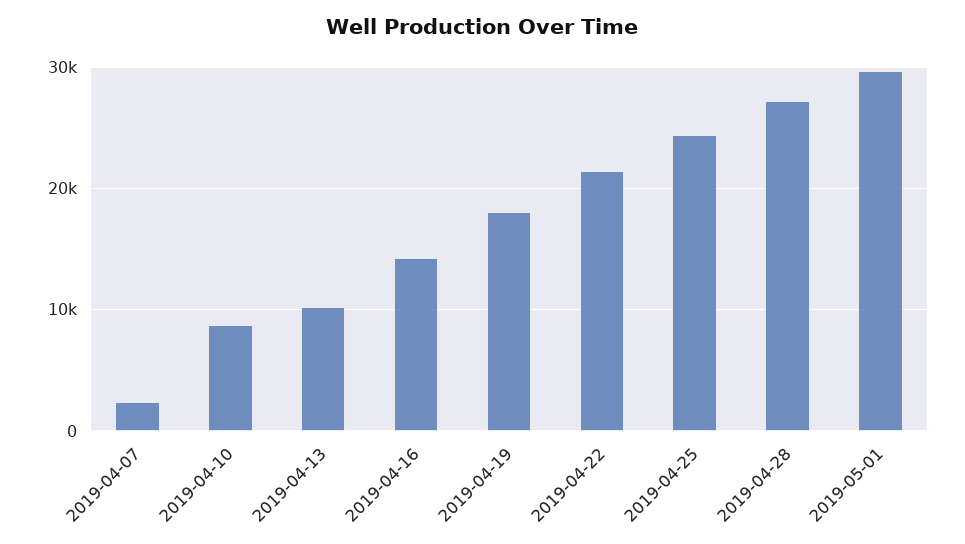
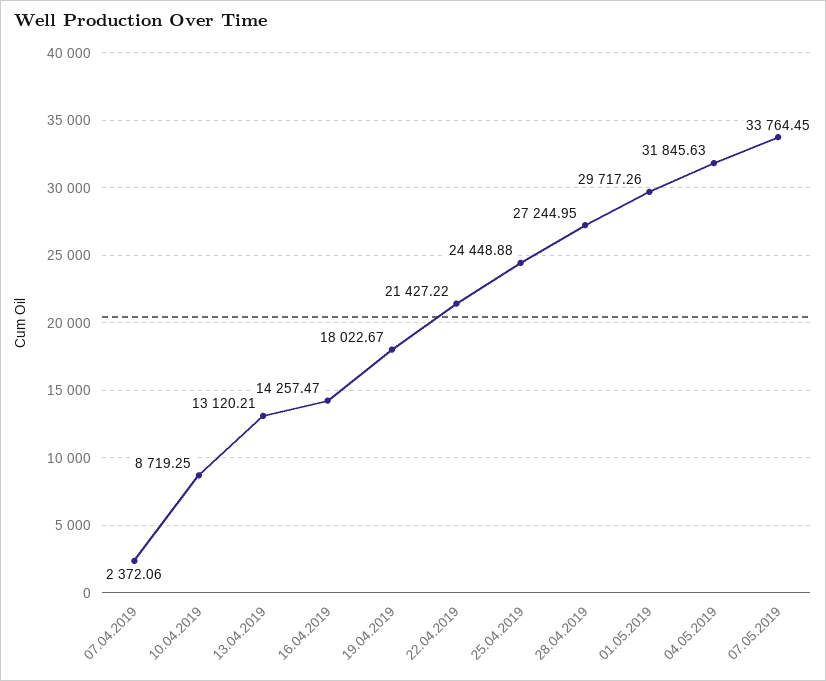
2019-04-13: 10000 -> 13120.21
04.05.2019: none -> 31845.63
07.05.2019: none -> 33764.45

